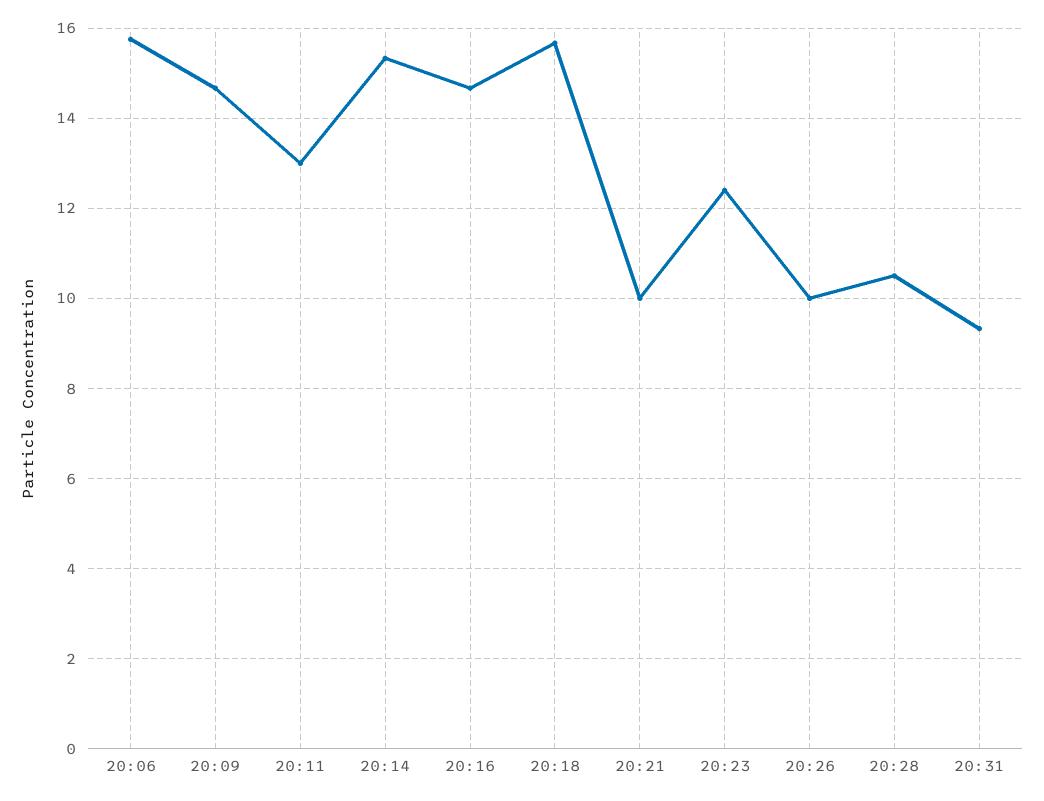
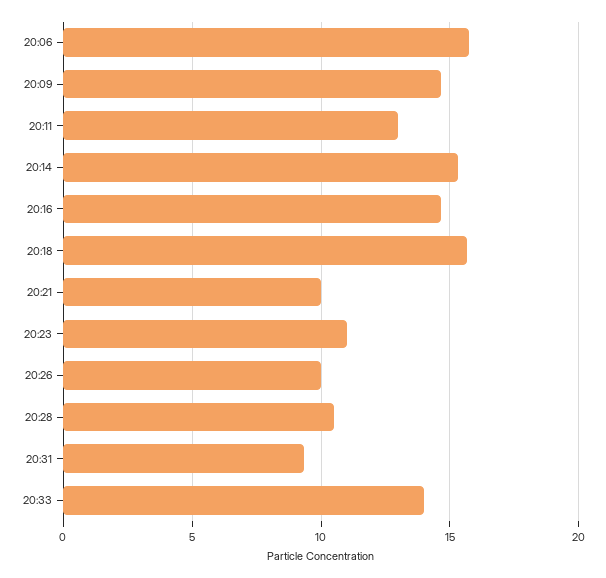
20:23: 12.4 -> 11
20:33: none -> 14

